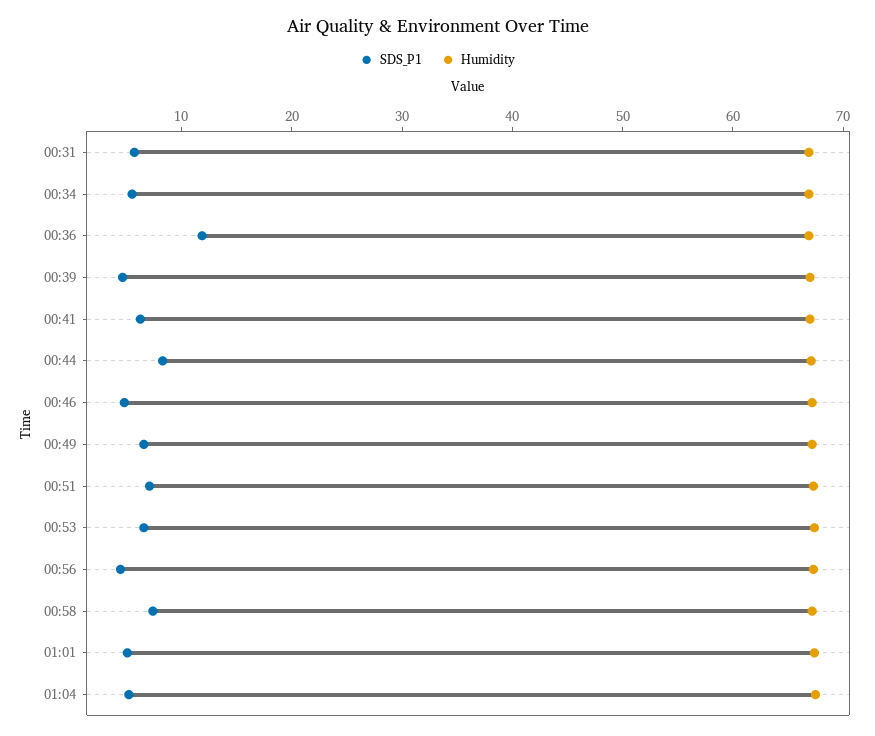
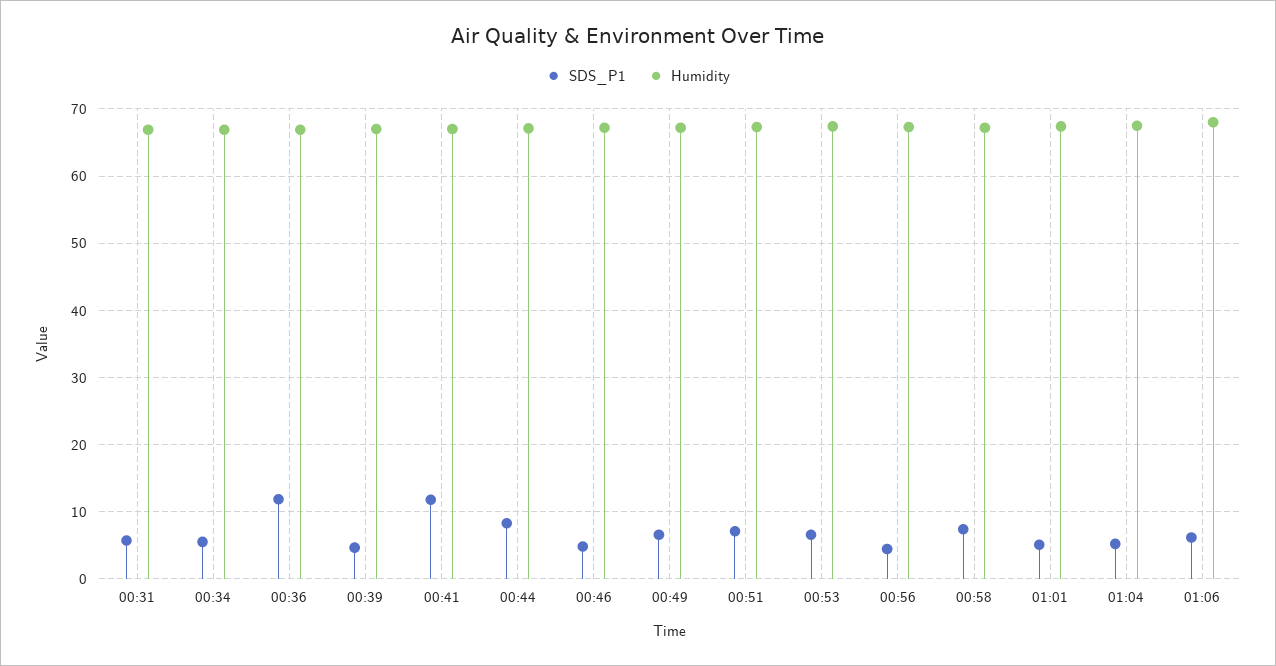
SDS_P1, 00:41: 6 -> 12
SDS_P1, 01:06: none -> 6
Humidity, 01:06: none -> 68

